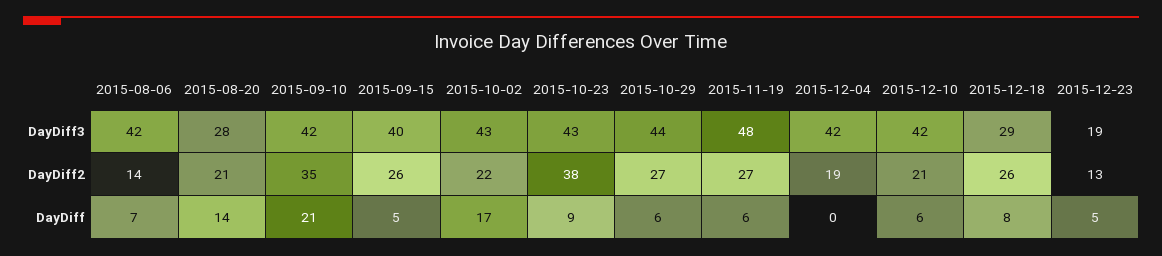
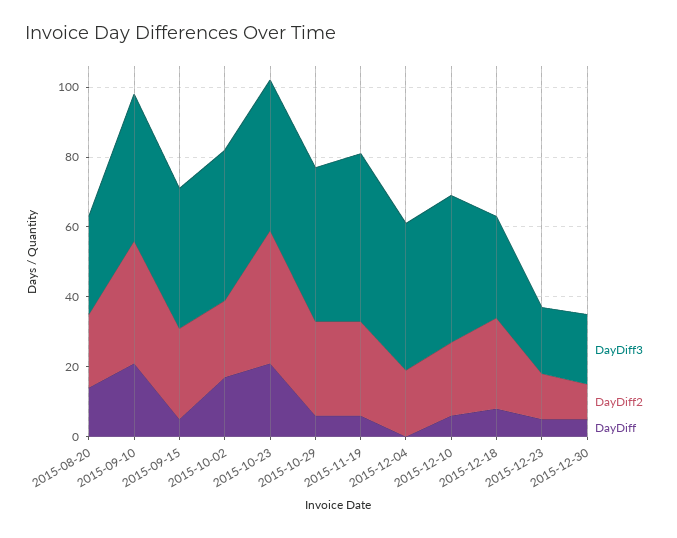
DayDiff3, 2015-08-06: 42 -> none
DayDiff2, 2015-08-06: 14 -> none
DayDiff, 2015-08-06: 7 -> none
DayDiff, 2015-10-23: 9 -> 20
DayDiff3, 2015-12-30: none -> 20
DayDiff2, 2015-12-30: none -> 10
DayDiff, 2015-12-30: none -> 5

